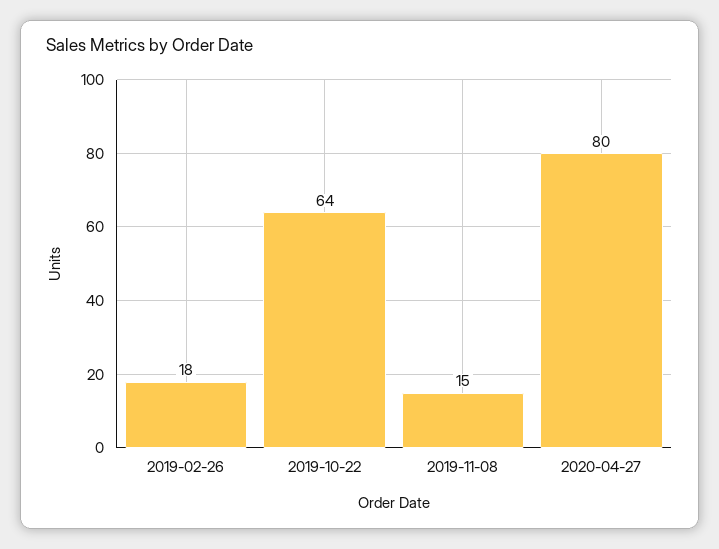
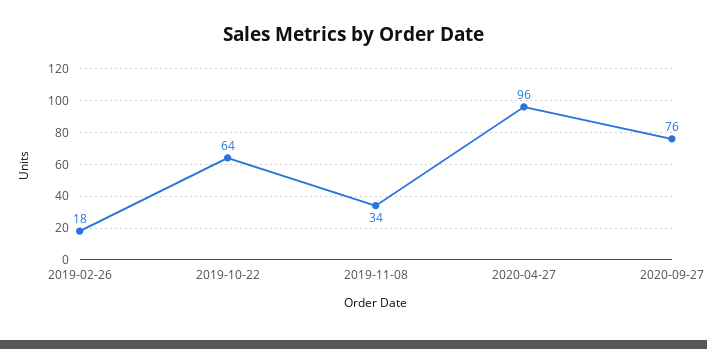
2019-11-08: 15 -> 34
2020-04-27: 80 -> 96
2020-09-27: none -> 76

